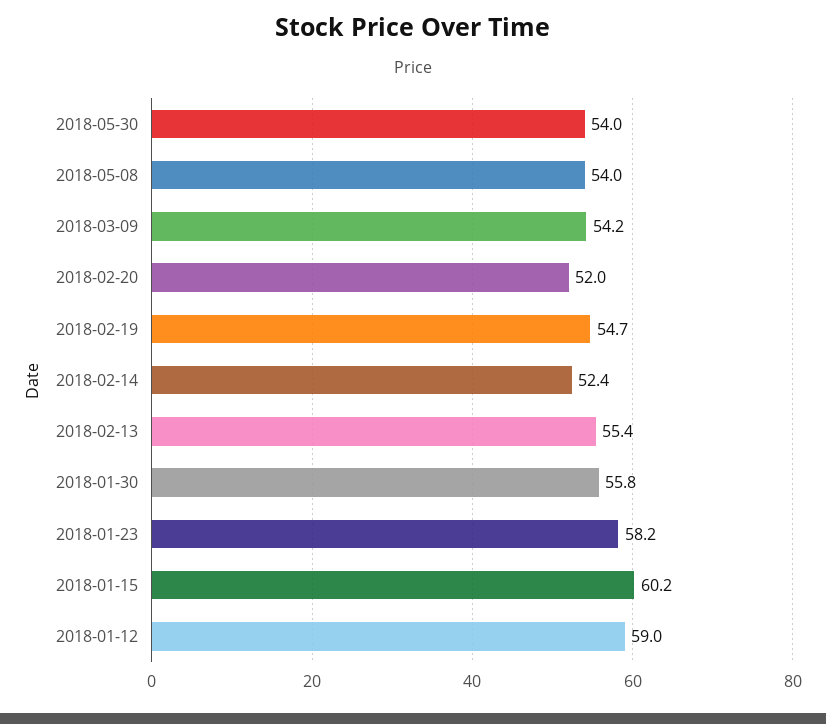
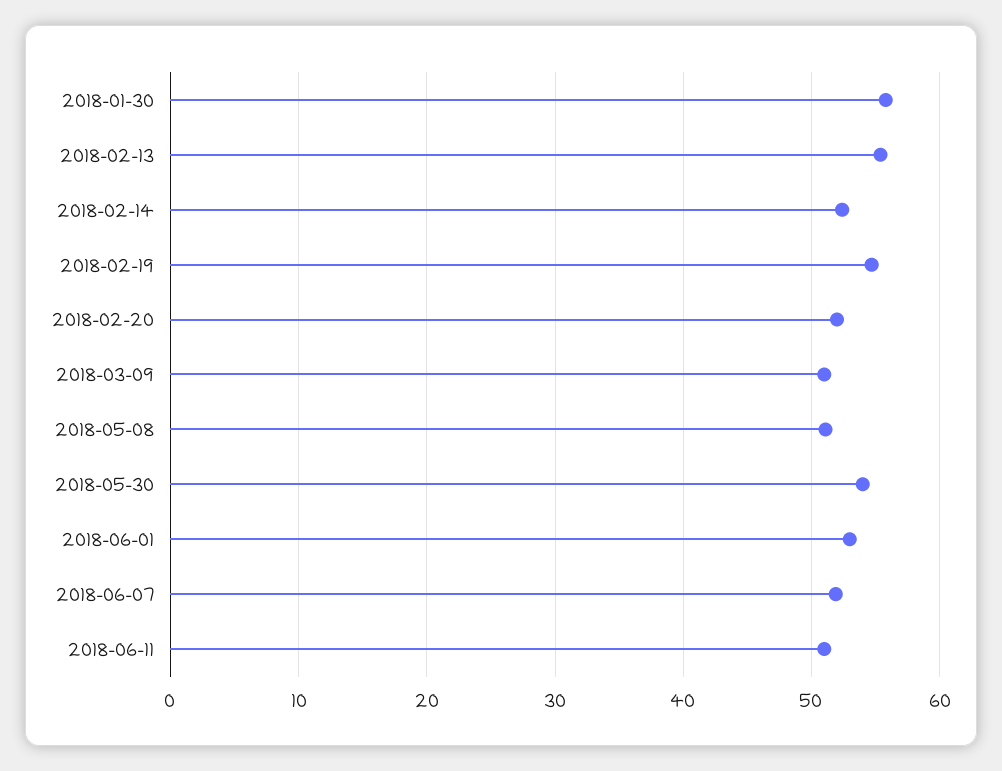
2018-05-08: 54 -> 51
2018-03-09: 54.2 -> 51
2018-01-23: 58.2 -> none
2018-01-15: 60.2 -> none
2018-01-12: 59 -> none
2018-06-01: none -> 53
2018-06-07: none -> 52
2018-06-11: none -> 51

